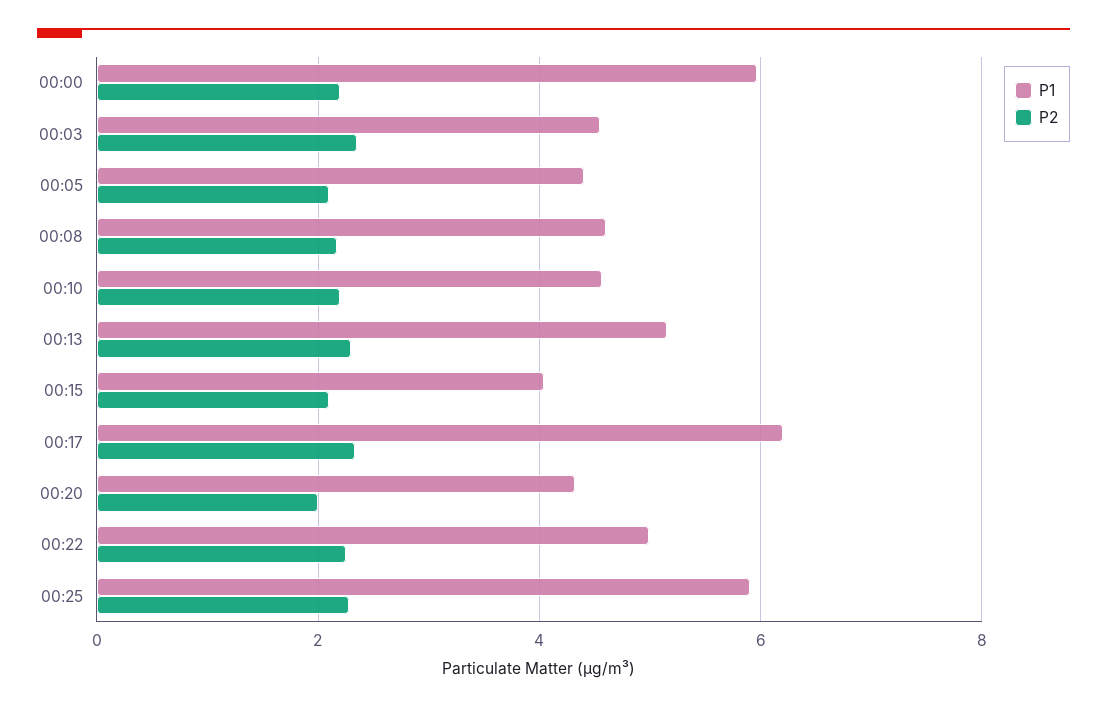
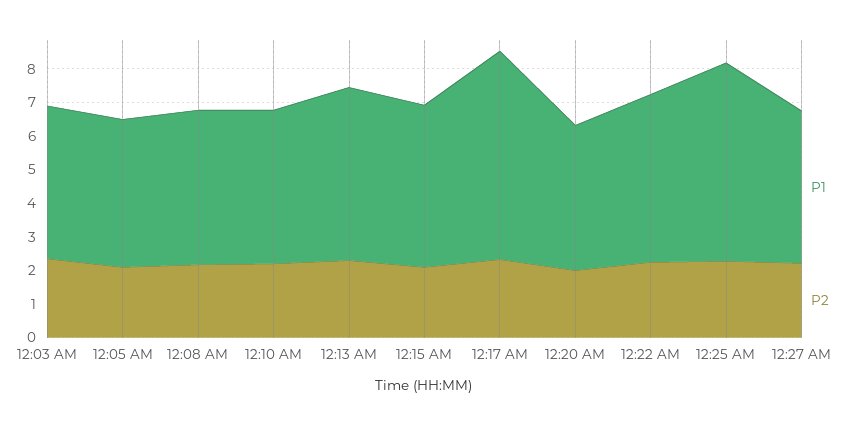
P1, 00:00: 6 -> none
P2, 00:00: 2.2 -> none
P1, 00:15: 4 -> 4.75
P1, 12:27 AM: none -> 4.5
P2, 12:27 AM: none -> 2.25

